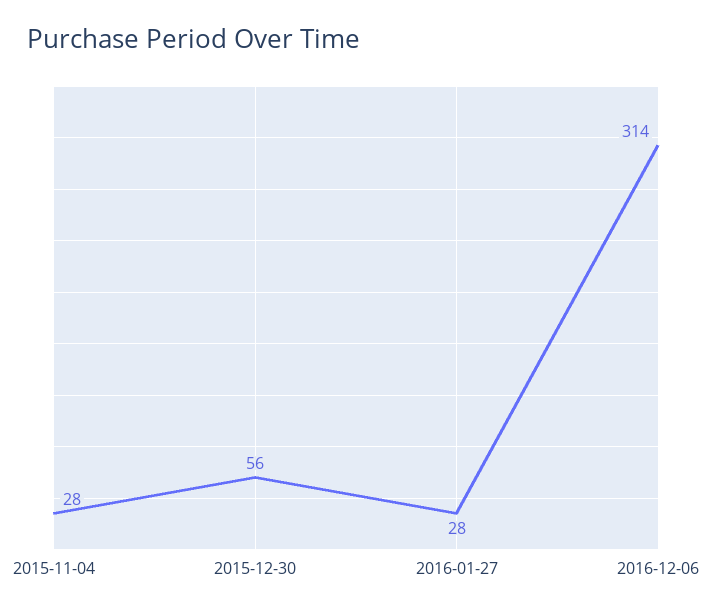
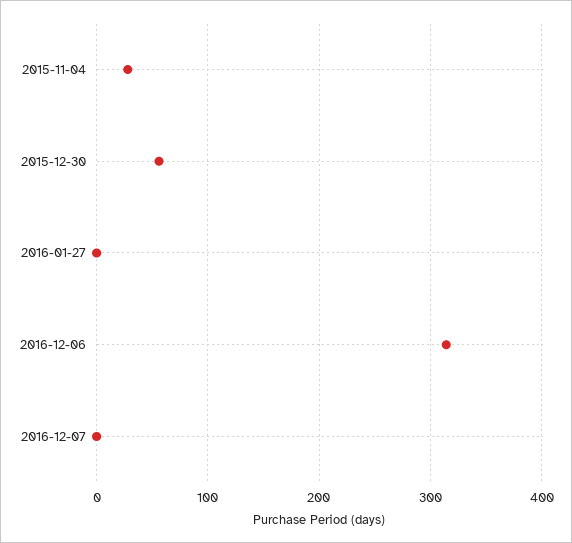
2016-01-27: 28 -> 0
2016-12-07: none -> 0

